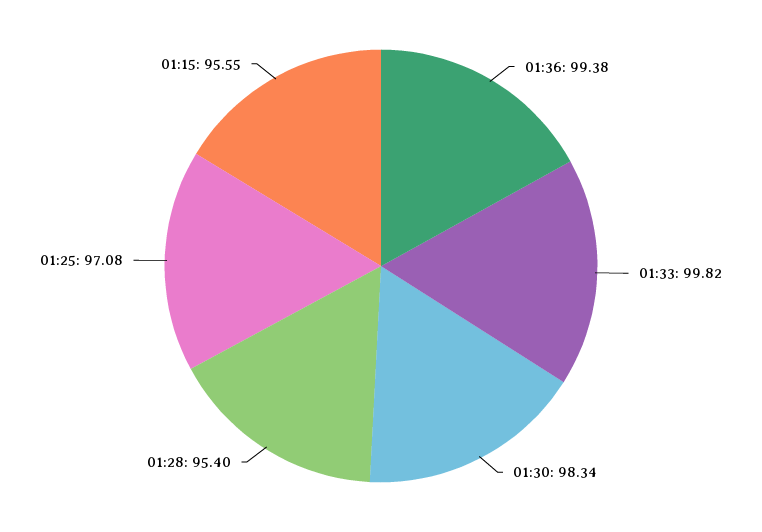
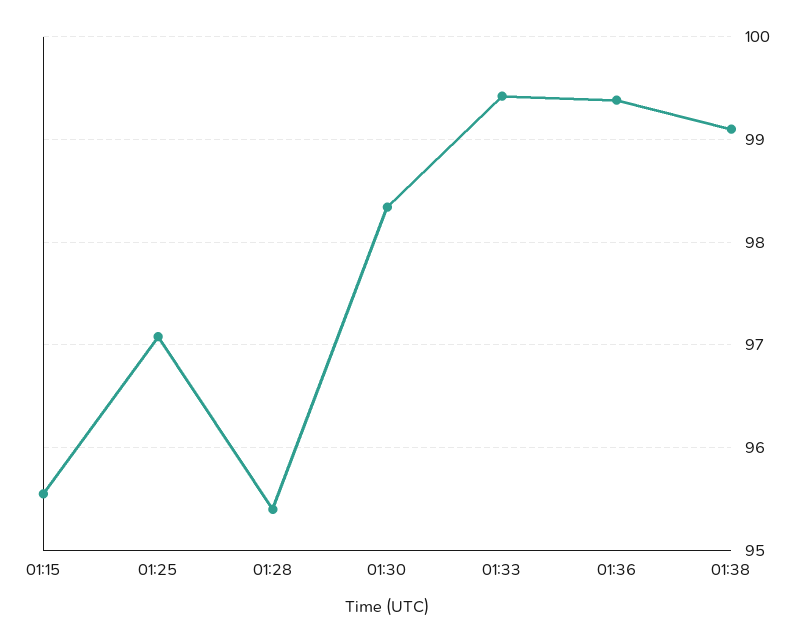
01:33: 99.82 -> 99.4
01:38: none -> 99.1

